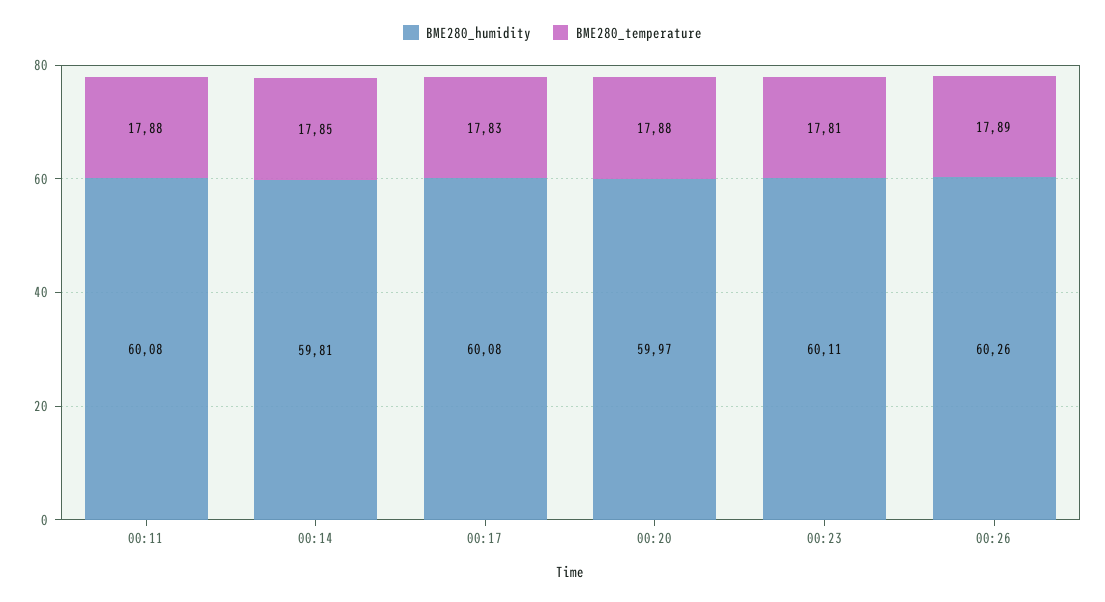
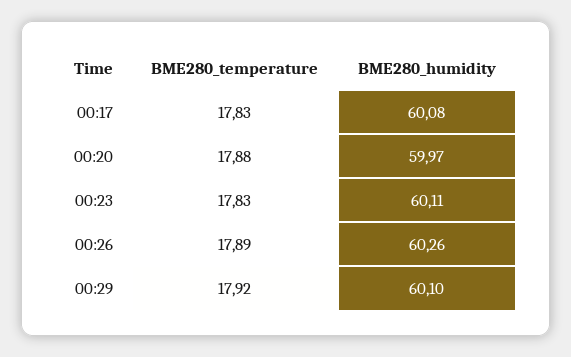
BME280_humidity, 00:11: 60.08 -> none
BME280_temperature, 00:11: 17.88 -> none
BME280_humidity, 00:14: 59.81 -> none
BME280_temperature, 00:14: 17.85 -> none
BME280_temperature, 00:23: 17.81 -> 17.83
BME280_temperature, 00:29: none -> 17.92
BME280_humidity, 00:29: none -> 60.1

